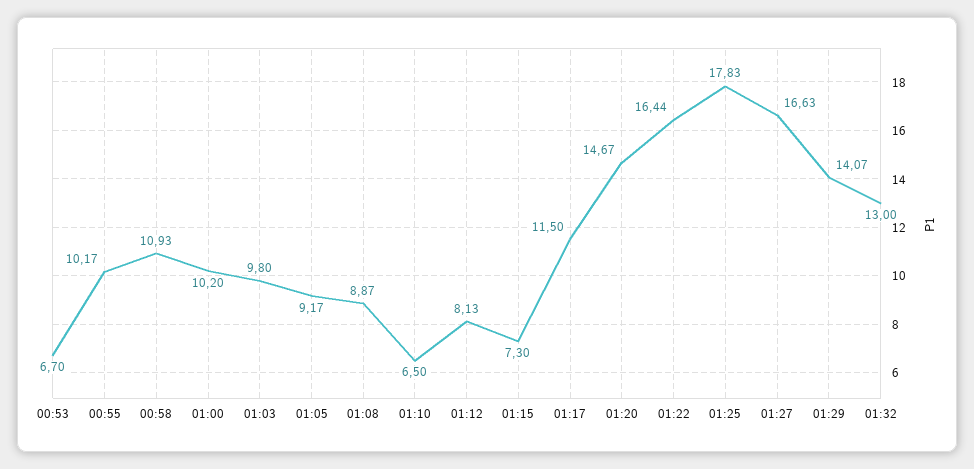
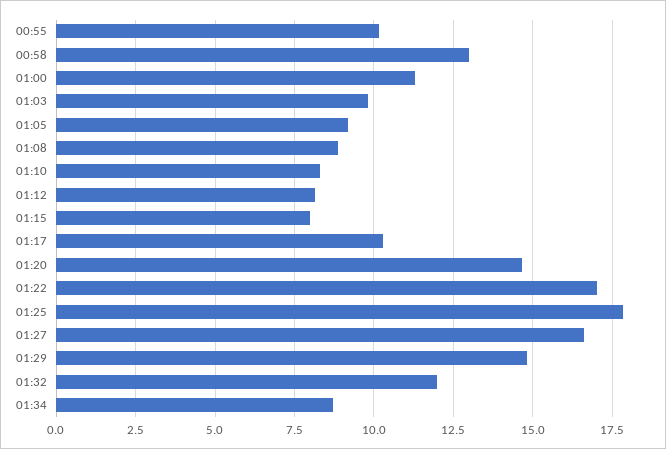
00:53: 6.7 -> none
00:58: 10.93 -> 13
01:00: 10.2 -> 11.25
01:10: 6.5 -> 8.25
01:15: 7.3 -> 8
01:17: 11.5 -> 10.25
01:22: 16.44 -> 17
01:29: 14.07 -> 14.75
01:32: 13 -> 12
01:34: none -> 8.75

